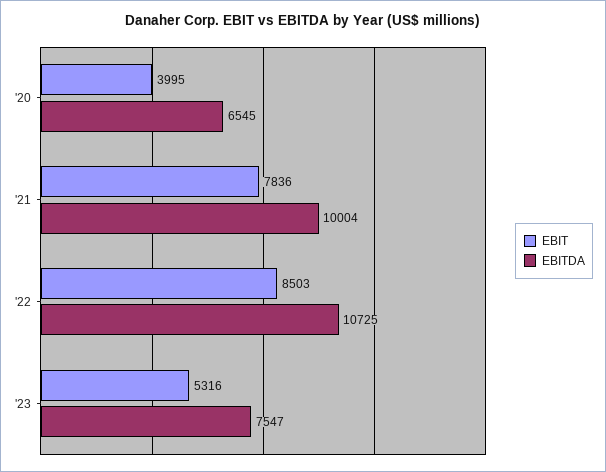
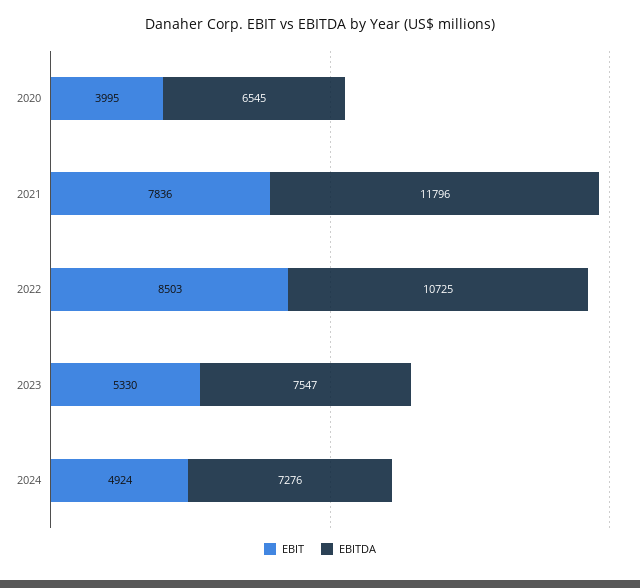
EBITDA, '21: 10004 -> 11796
EBIT, '23: 5316 -> 5330
EBIT, 2024: none -> 4924
EBITDA, 2024: none -> 7276

